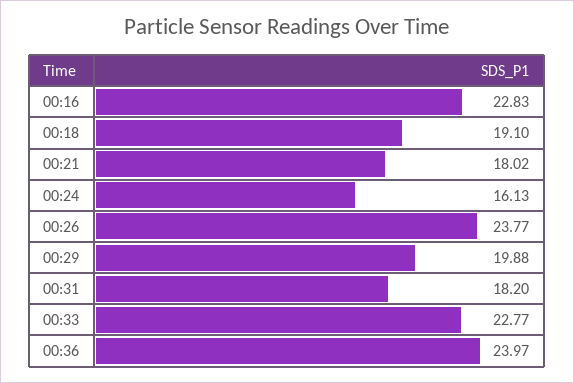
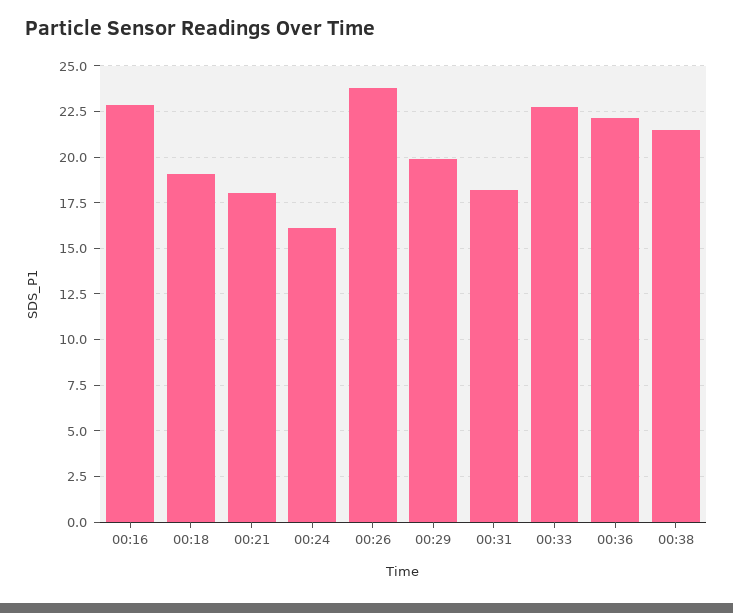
00:36: 23.97 -> 22
00:38: none -> 21.5

